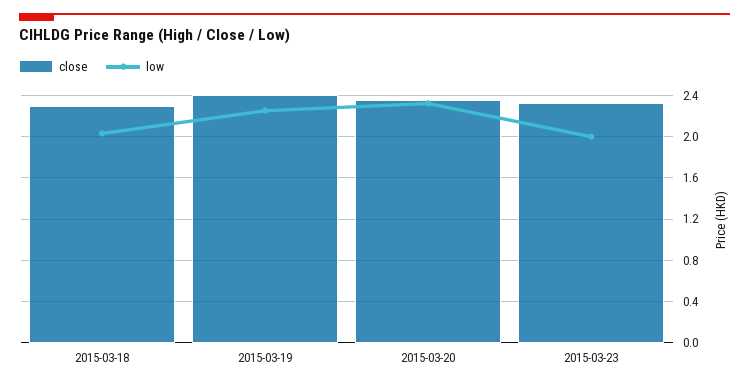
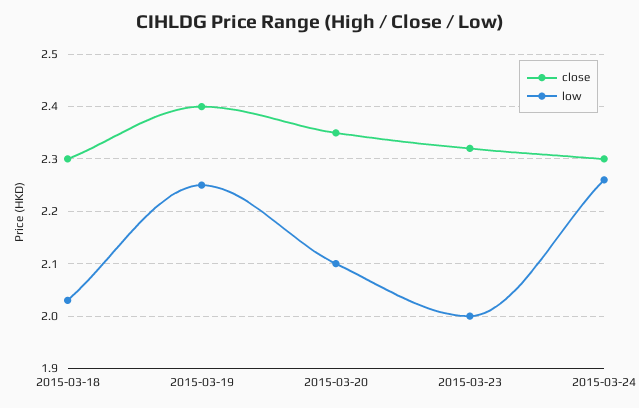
low, 2015-03-20: 2.3 -> 2.1
close, 2015-03-24: none -> 2.3
low, 2015-03-24: none -> 2.25

